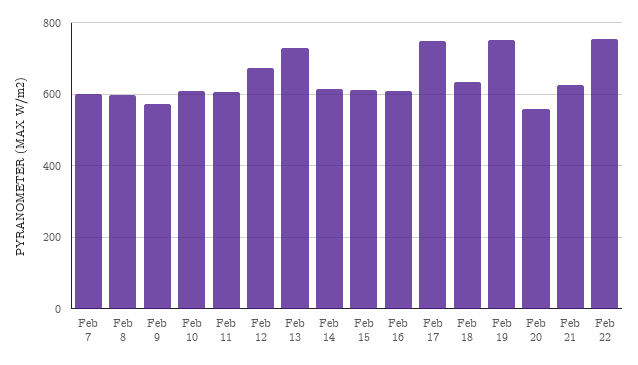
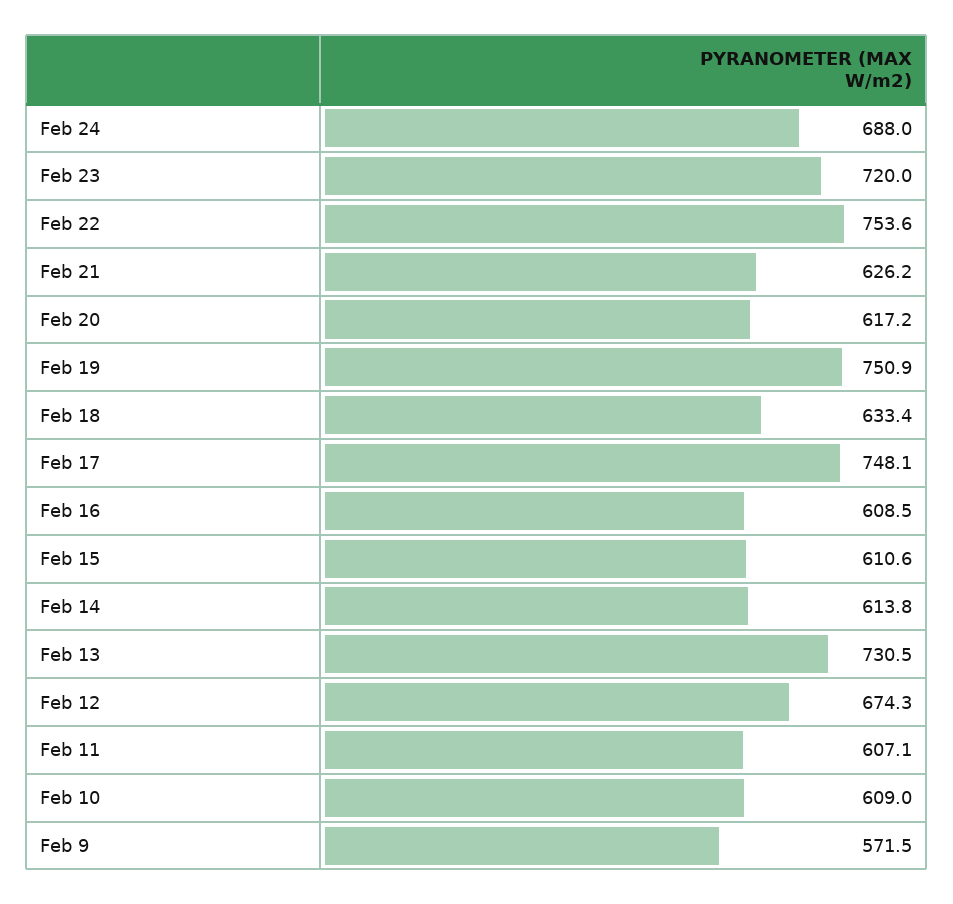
Feb 7: 600 -> none
Feb 8: 600 -> none
Feb 20: 560 -> 617.2
Feb 24: none -> 688
Feb 23: none -> 720

